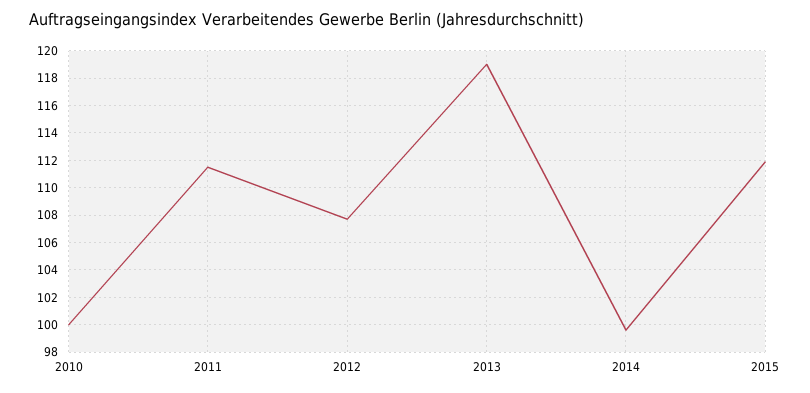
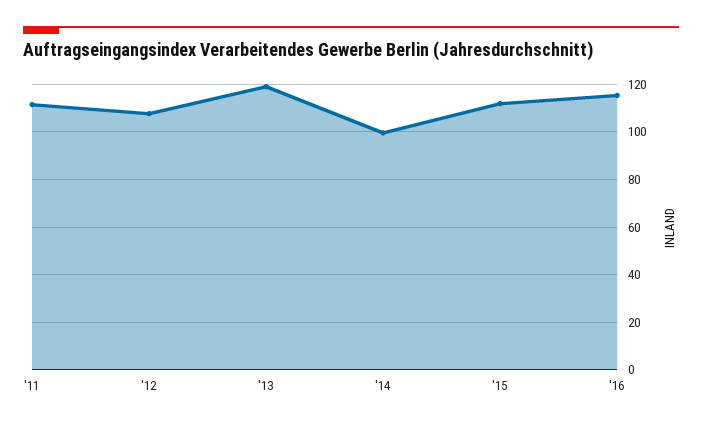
2010: 100 -> none
'16: none -> 115

